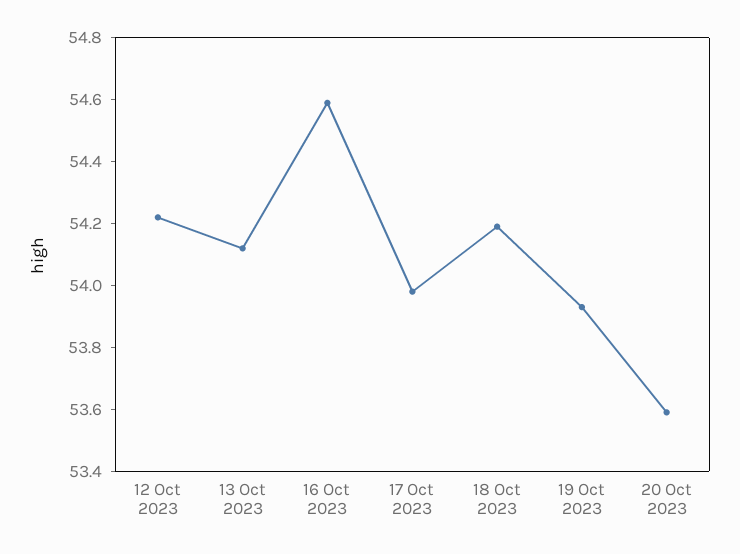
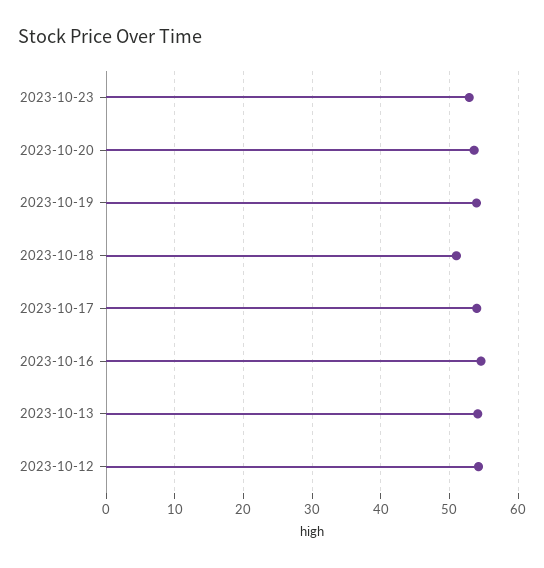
18 Oct 2023: 54.2 -> 51
2023-10-23: none -> 53

